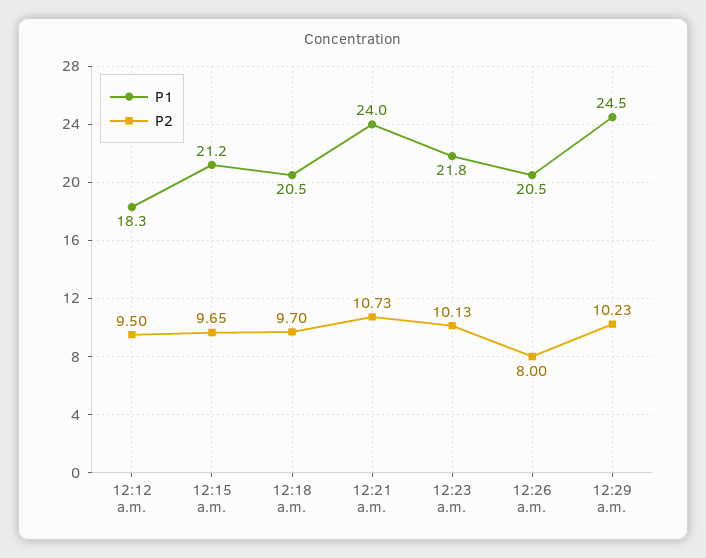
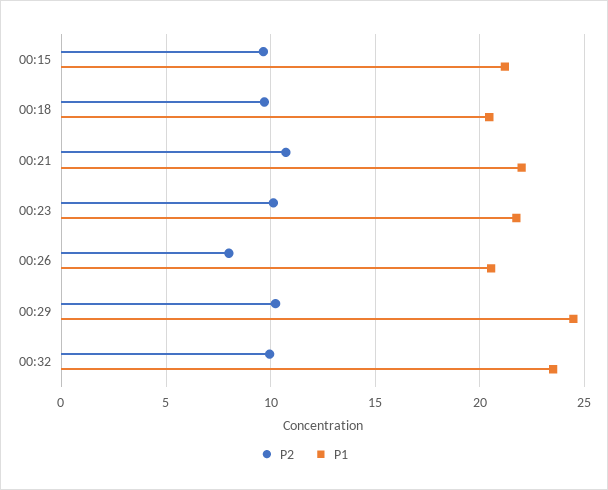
P1, 12:12 a.m.: 18.3 -> none
P2, 12:12 a.m.: 9.5 -> none
P1, 12:21 a.m.: 24 -> 22
P2, 00:32: none -> 10
P1, 00:32: none -> 23.5

